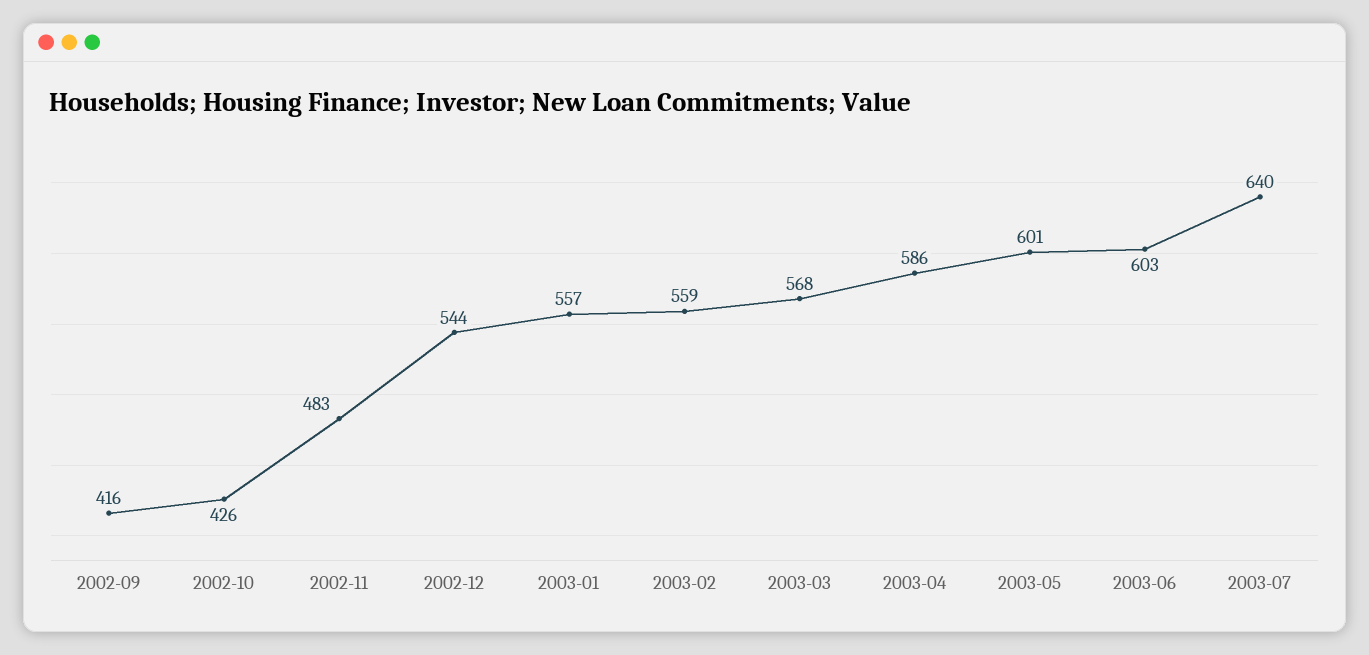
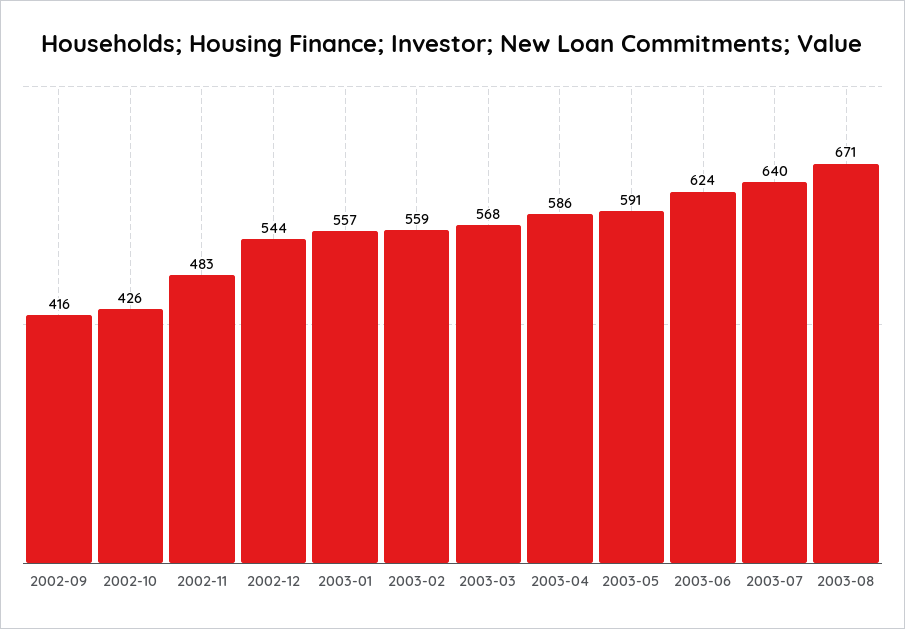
2003-05: 601 -> 591
2003-06: 603 -> 624
2003-08: none -> 671

